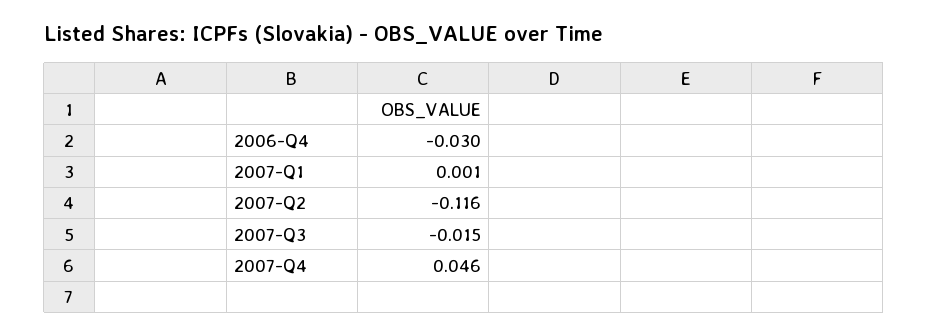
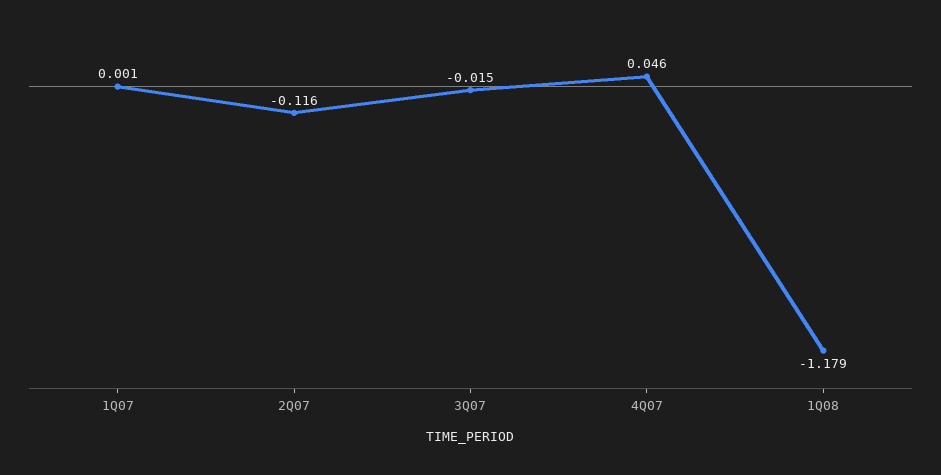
2006-Q4: -0.03 -> none
1Q08: none -> -1.179

